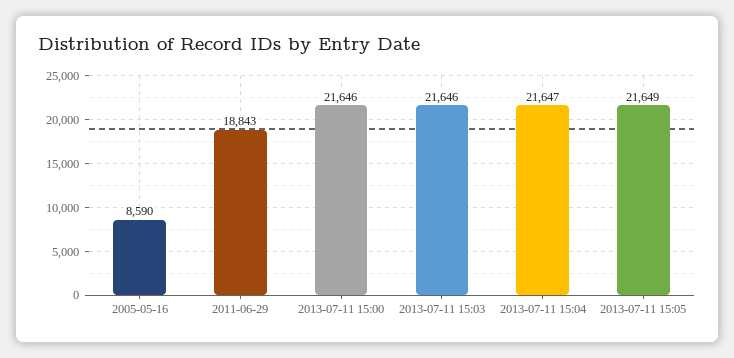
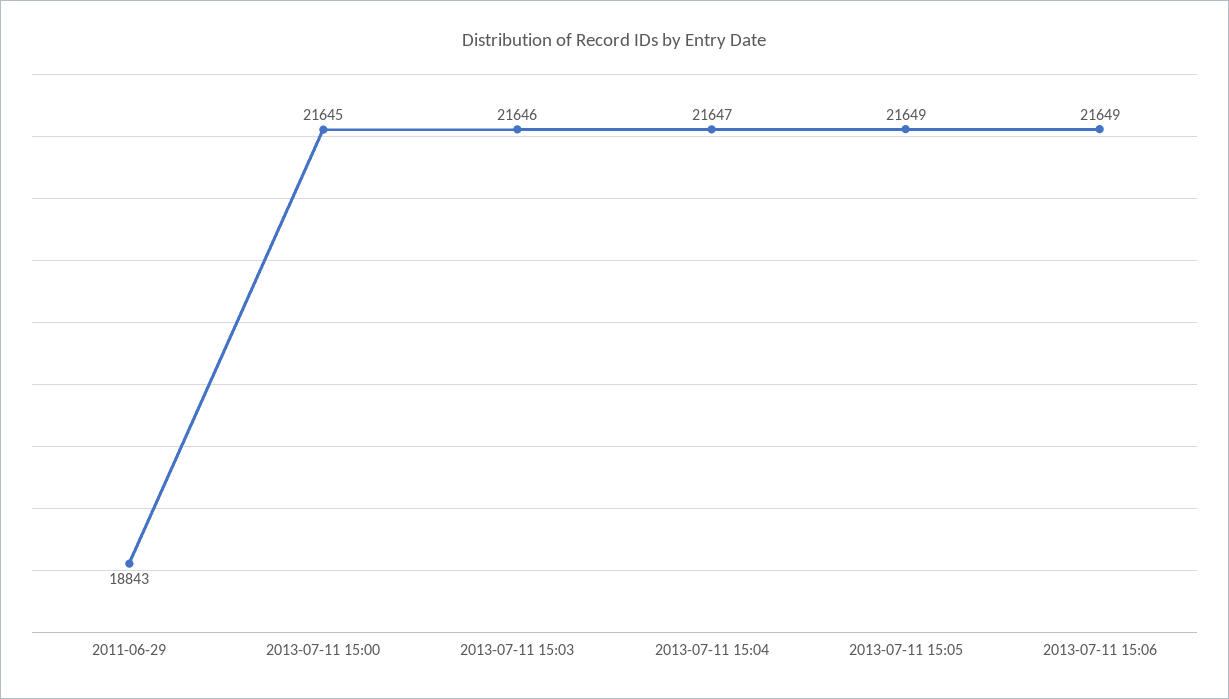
2005-05-16: 8590 -> none
2013-07-11 15:00: 21646 -> 21645
2013-07-11 15:06: none -> 21649

